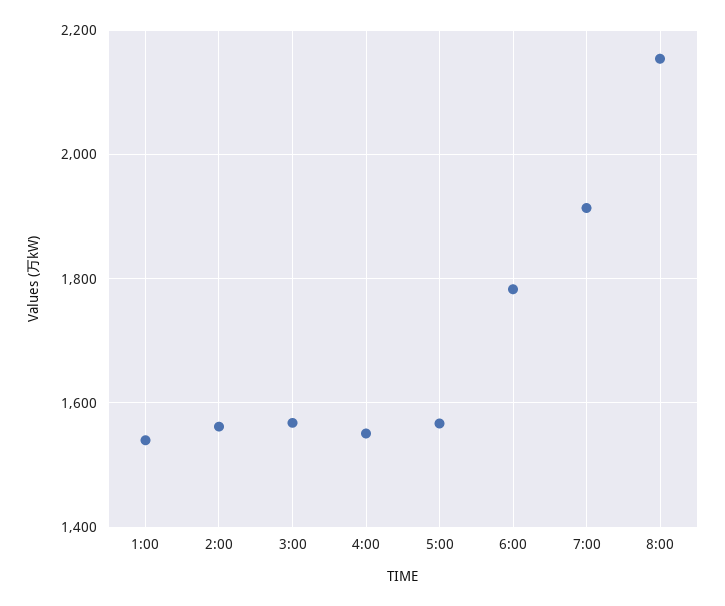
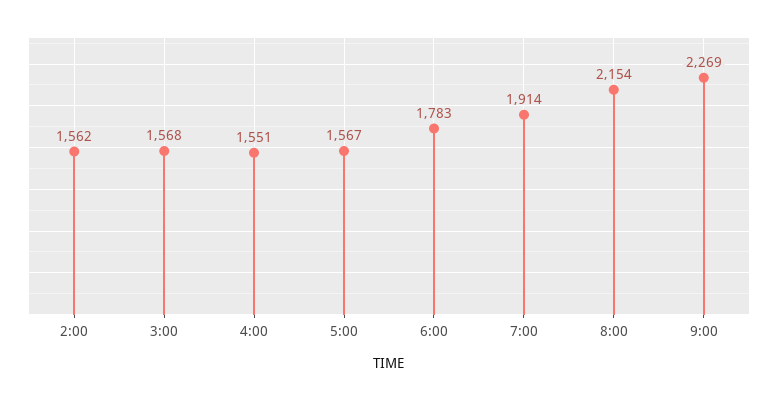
1:00: 1540 -> none
9:00: none -> 2269

